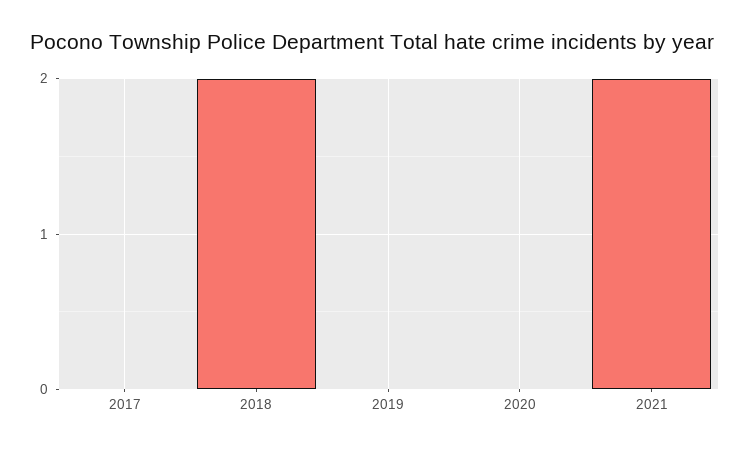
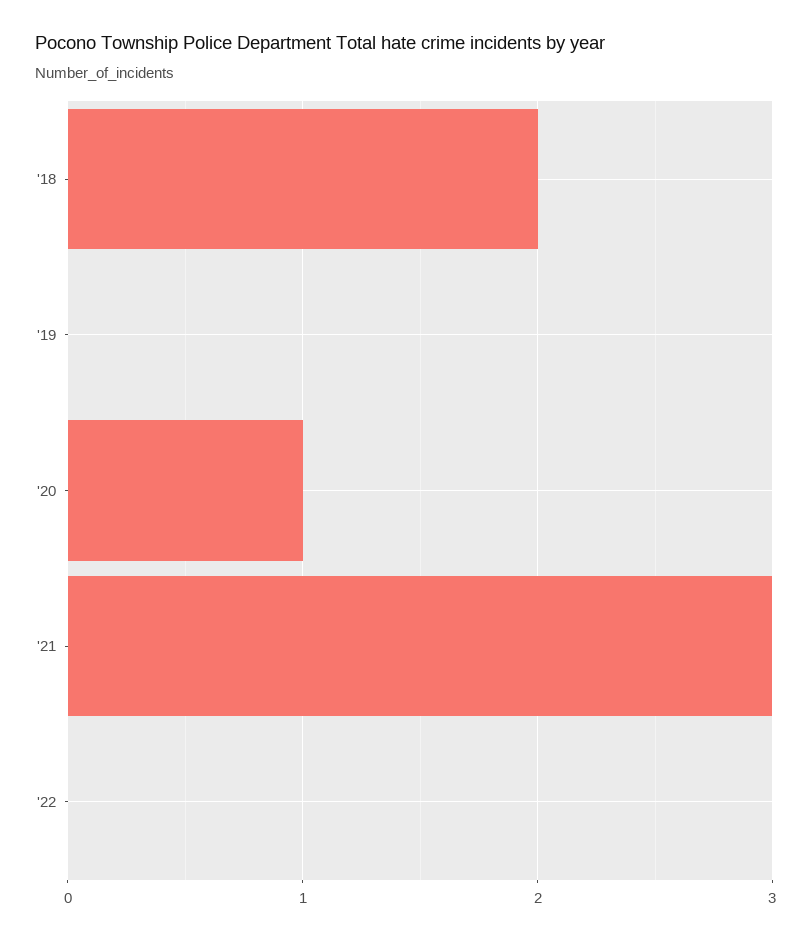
2017: 0 -> none
2020: 0 -> 1
2021: 2 -> 3
'22: none -> 0

